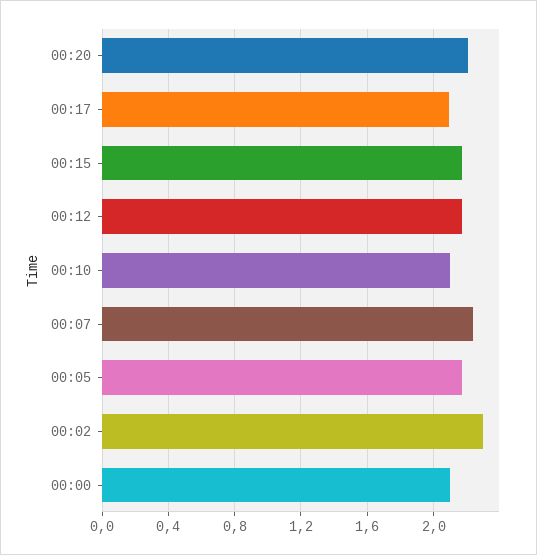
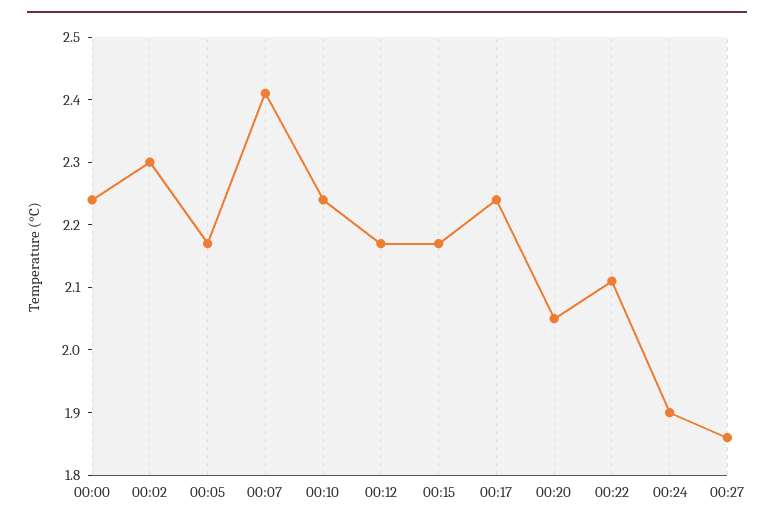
00:20: 2.2 -> 2.05
00:17: 2.1 -> 2.25
00:10: 2.1 -> 2.25
00:07: 2.25 -> 2.4
00:00: 2.1 -> 2.25
00:22: none -> 2.1
00:24: none -> 1.9
00:27: none -> 1.85

